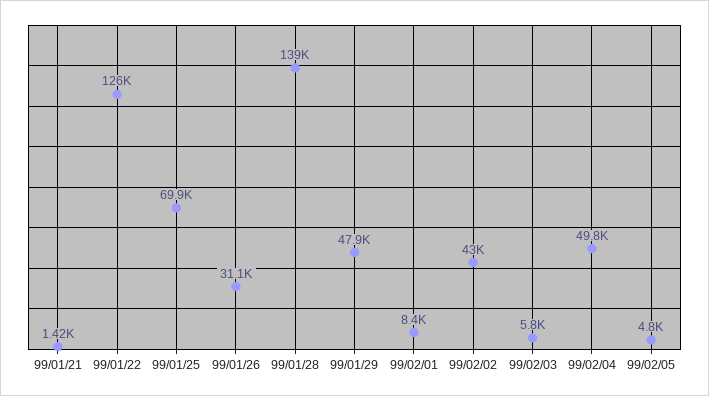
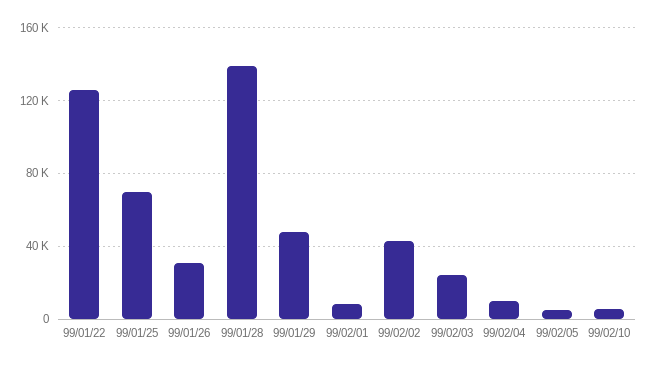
99/01/21: 1420 -> none
99/02/03: 5800 -> 25000
99/02/04: 49800 -> 10000
99/02/10: none -> 5000

